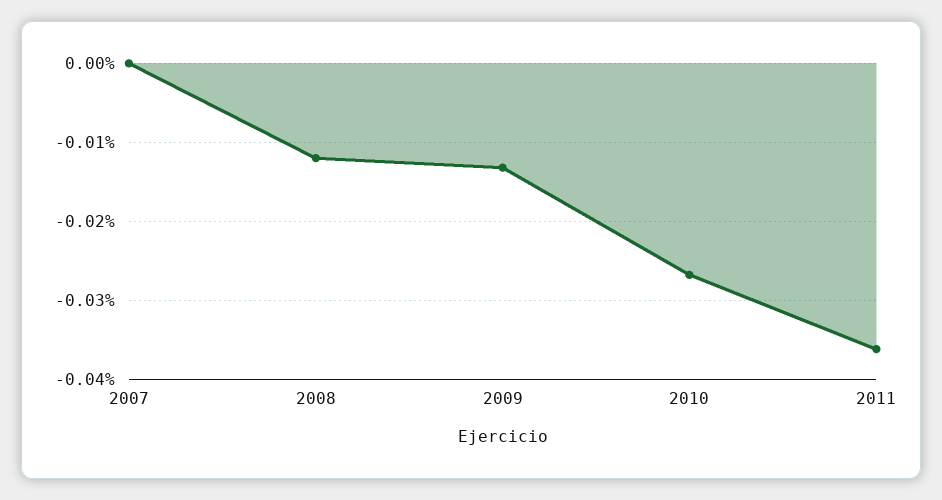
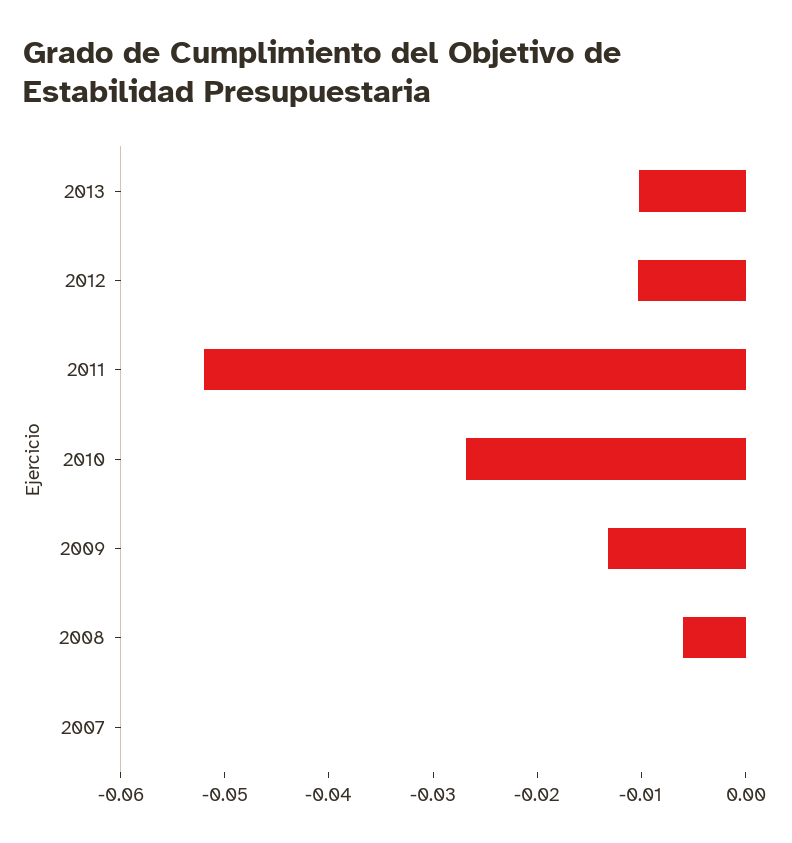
2008: -0.012 -> -0.006
2011: -0.036 -> -0.052
2013: none -> -0.01
2012: none -> -0.01

